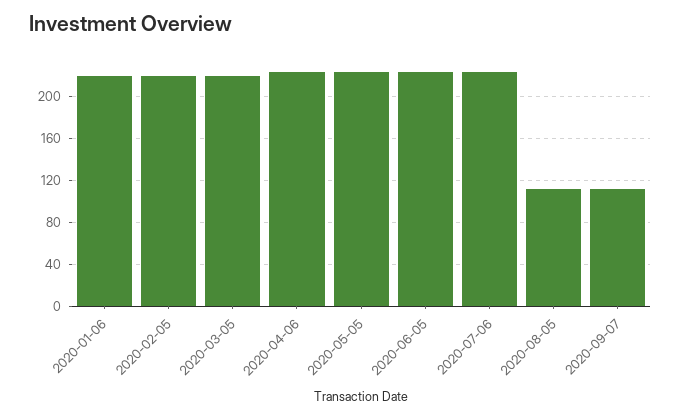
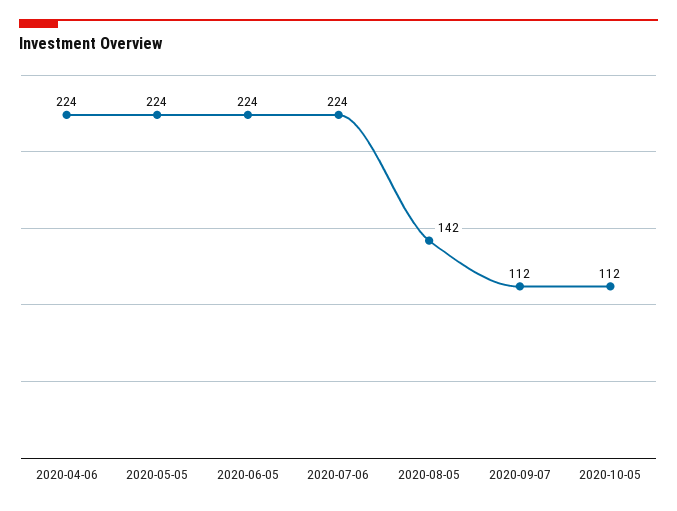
2020-01-06: 220 -> none
2020-02-05: 220 -> none
2020-03-05: 220 -> none
2020-08-05: 110 -> 142
2020-10-05: none -> 112

